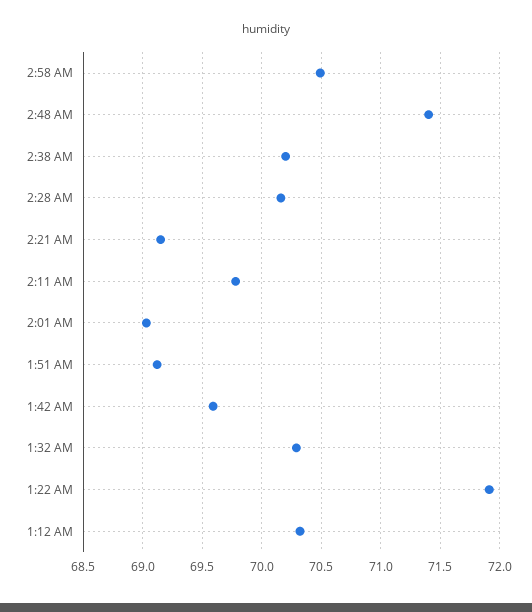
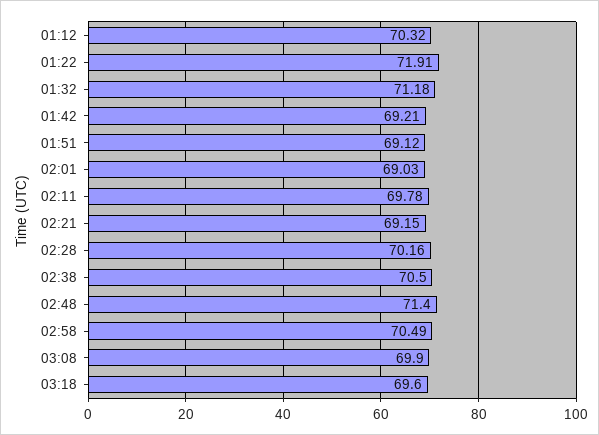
2:38 AM: 70.2 -> 70.5
1:42 AM: 69.6 -> 69.21
1:32 AM: 70.3 -> 71.18
03:08: none -> 69.9
03:18: none -> 69.6

